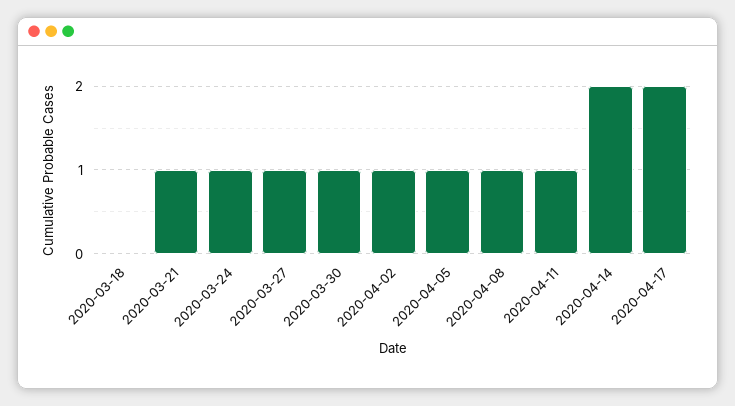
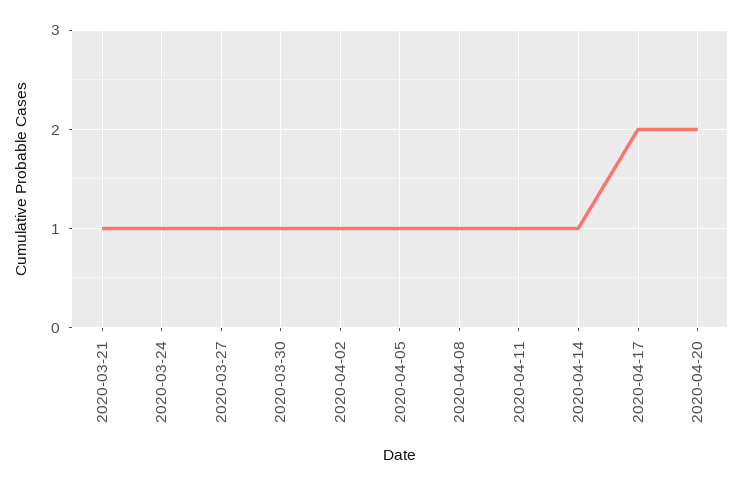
2020-03-18: 0 -> none
2020-04-14: 2 -> 1
2020-04-20: none -> 2

